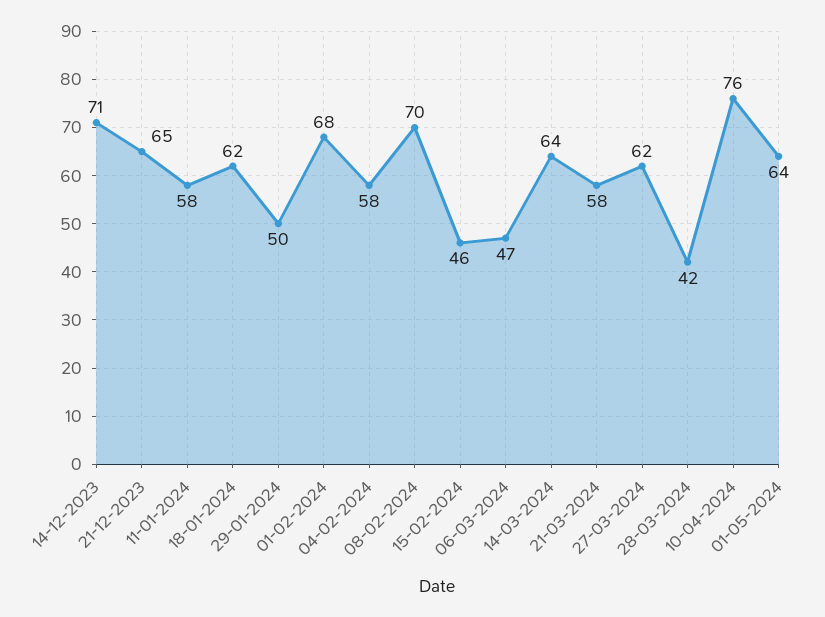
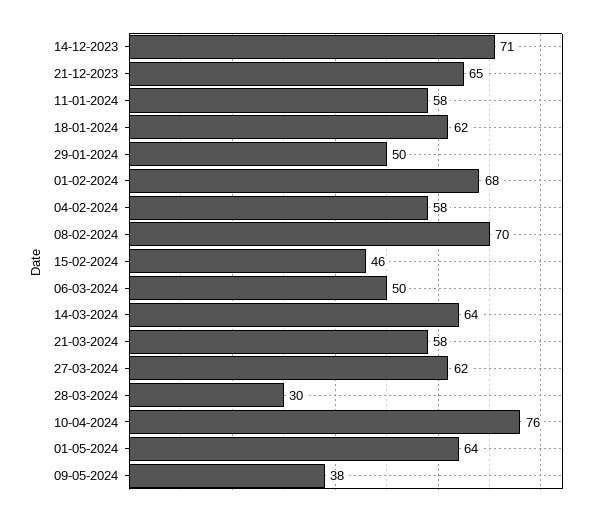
06-03-2024: 47 -> 50
28-03-2024: 42 -> 30
09-05-2024: none -> 38

